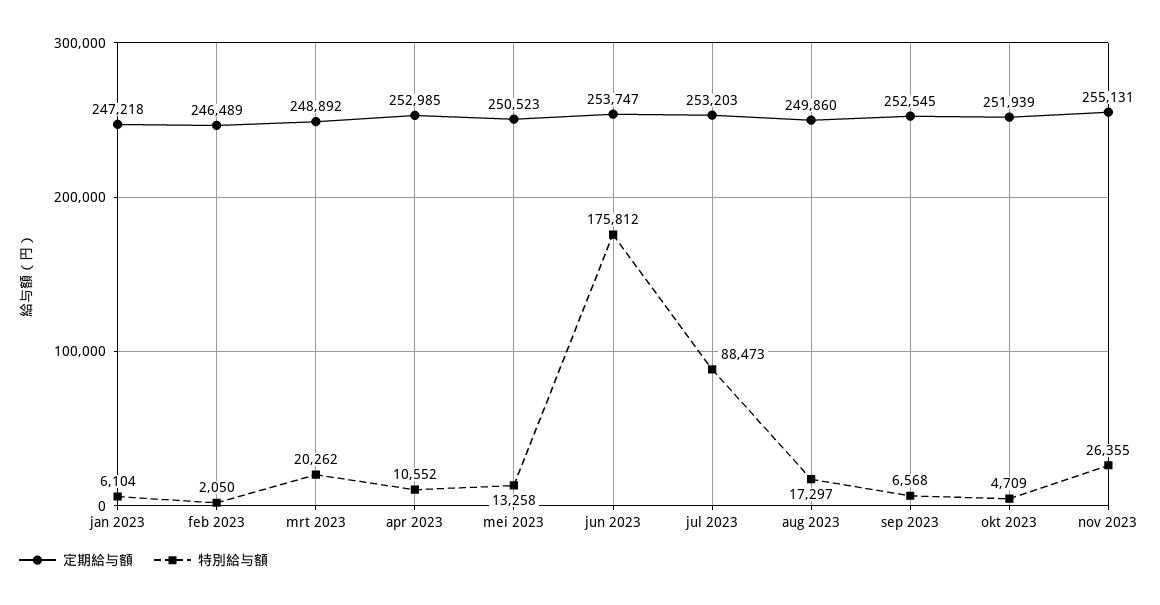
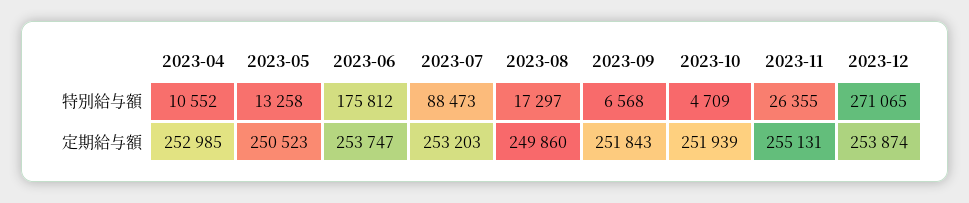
定期給与額, jan 2023: 247218 -> none
特別給与額, jan 2023: 6104 -> none
定期給与額, feb 2023: 246489 -> none
特別給与額, feb 2023: 2050 -> none
定期給与額, mrt 2023: 248892 -> none
特別給与額, mrt 2023: 20262 -> none
定期給与額, sep 2023: 252545 -> 251843
特別給与額, 2023-12: none -> 271065
定期給与額, 2023-12: none -> 253874

